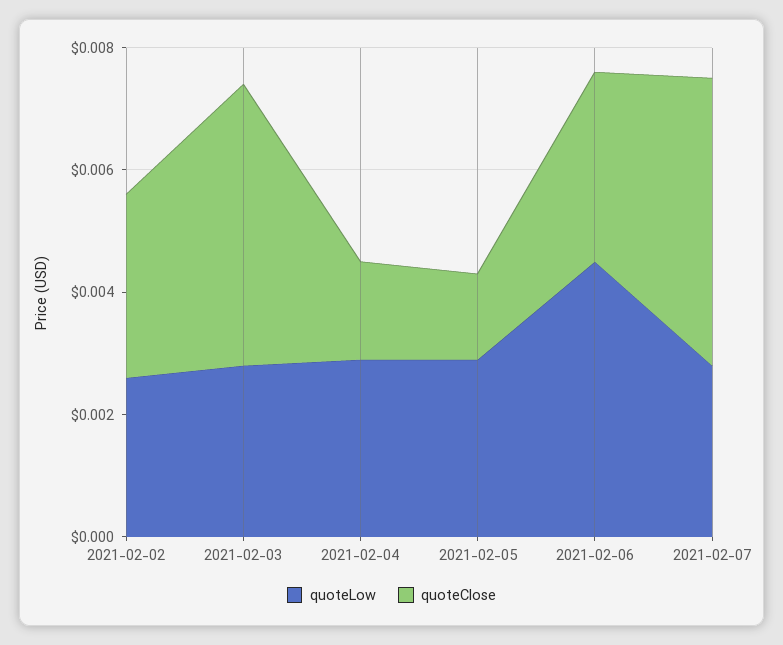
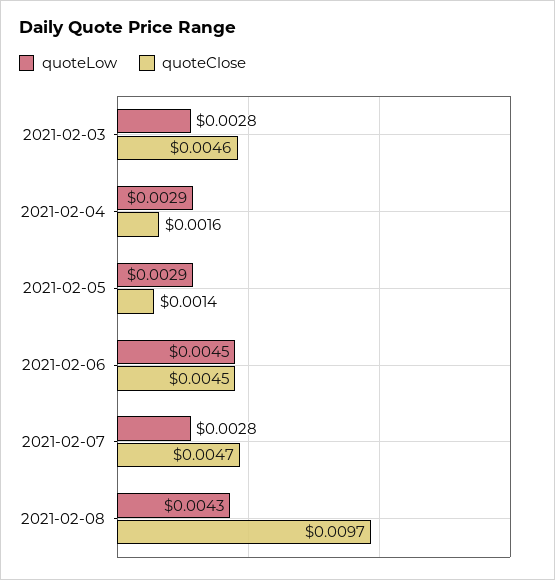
quoteLow, 2021-02-02: 0.0025 -> none
quoteClose, 2021-02-02: 0.003 -> none
quoteClose, 2021-02-06: 0.003 -> 0.0045
quoteLow, 2021-02-08: none -> 0.0043
quoteClose, 2021-02-08: none -> 0.0097

